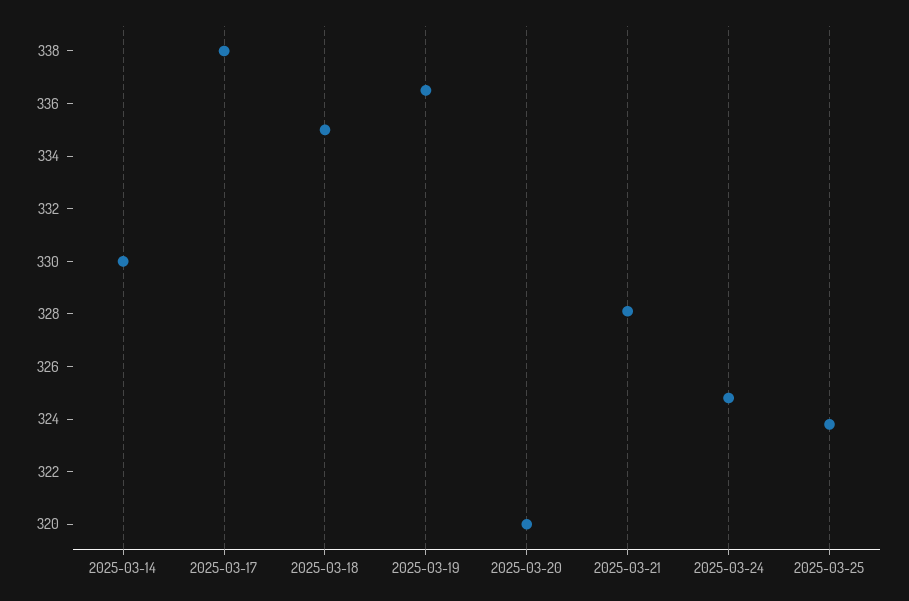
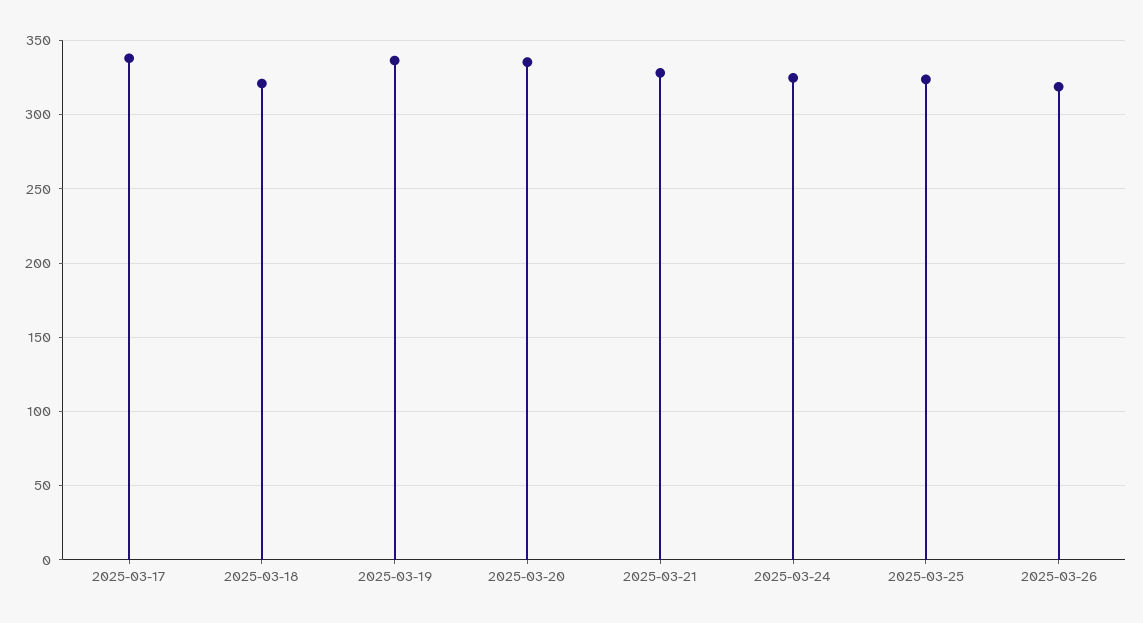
2025-03-14: 330 -> none
2025-03-18: 335 -> 320
2025-03-20: 320 -> 335
2025-03-26: none -> 320

